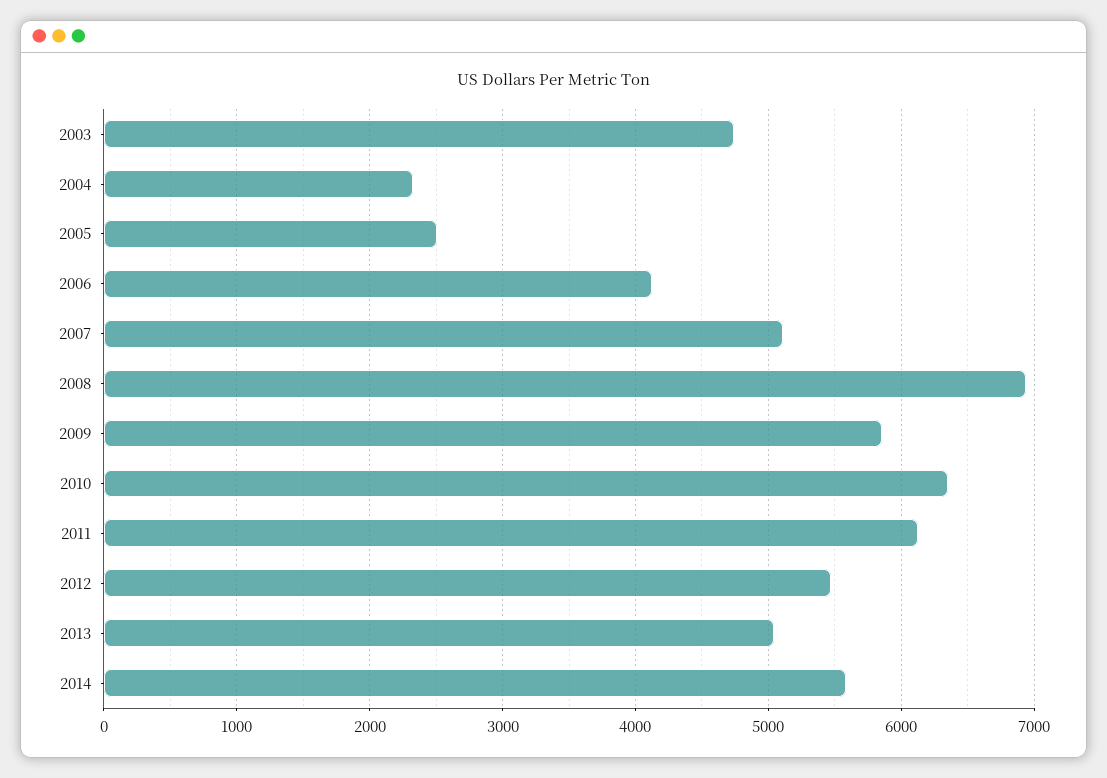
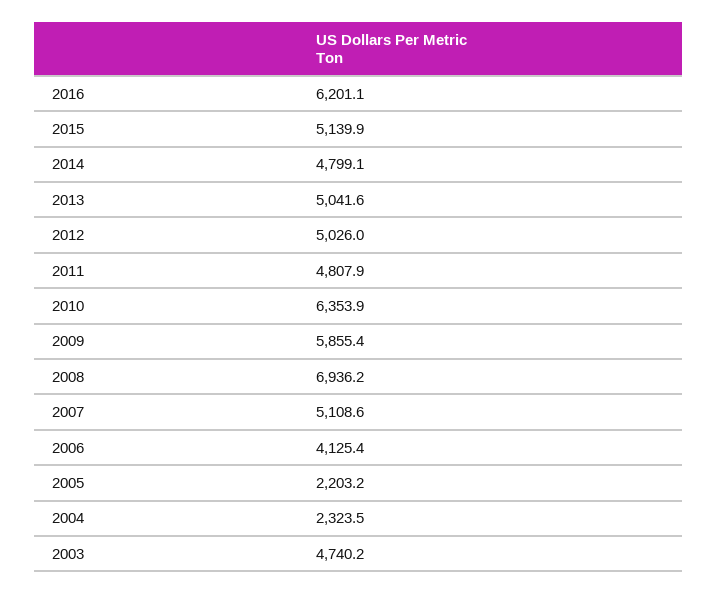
2005: 2500 -> 2203.2
2011: 6100 -> 4807.9
2012: 5500 -> 5026
2014: 5600 -> 4799.1
2016: none -> 6201.1
2015: none -> 5139.9

